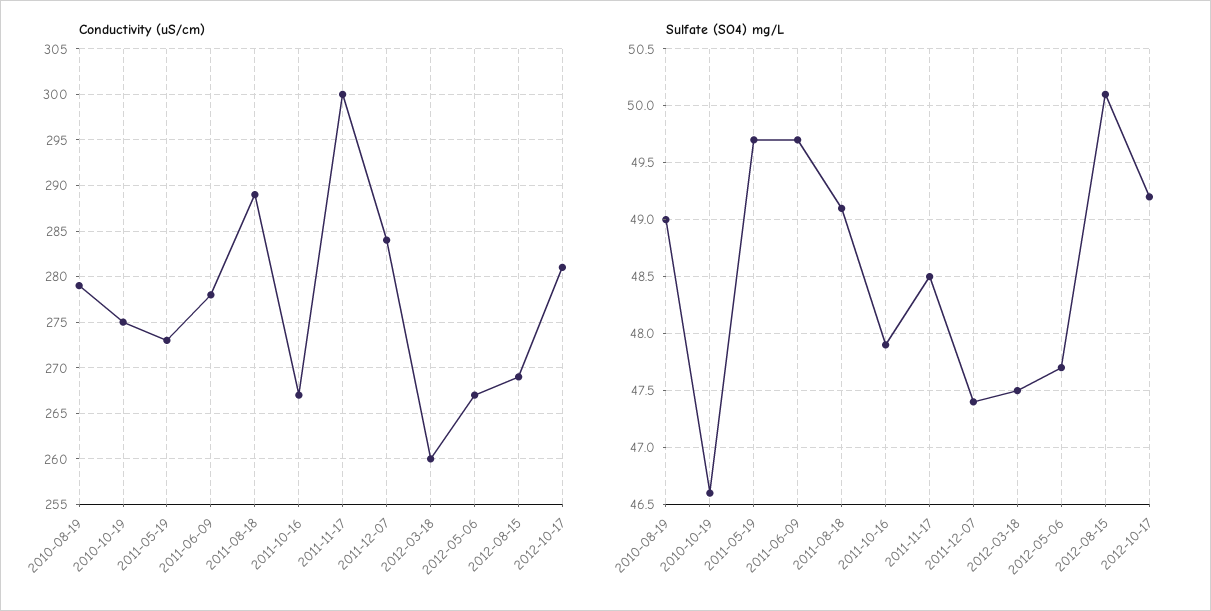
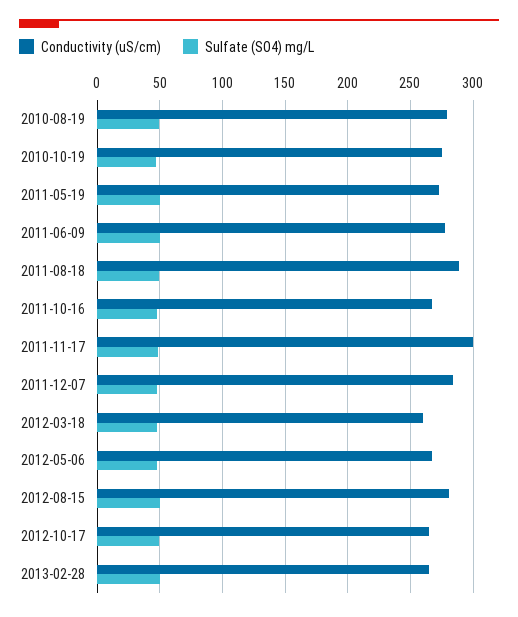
Conductivity (uS/cm), 2012-08-15: 269 -> 280
Conductivity (uS/cm), 2012-10-17: 281 -> 265
Conductivity (uS/cm), 2013-02-28: none -> 265
Sulfate (SO4) mg/L, 2013-02-28: none -> 50

